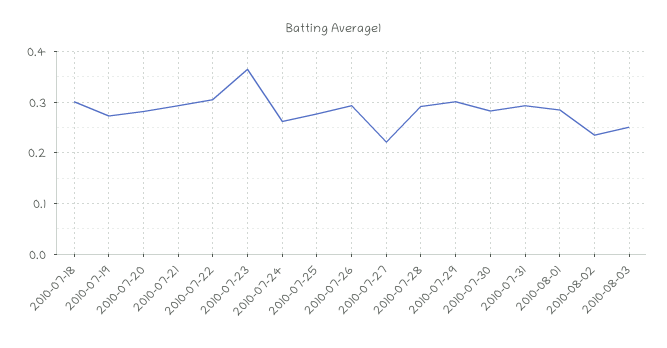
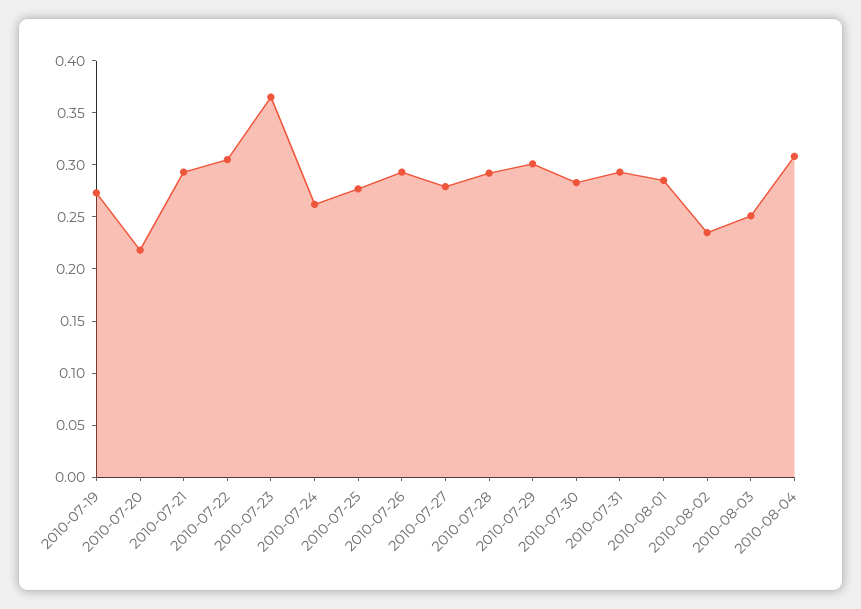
2010-07-18: 0.3 -> none
2010-07-20: 0.28 -> 0.22
2010-07-27: 0.22 -> 0.28
2010-08-04: none -> 0.31

